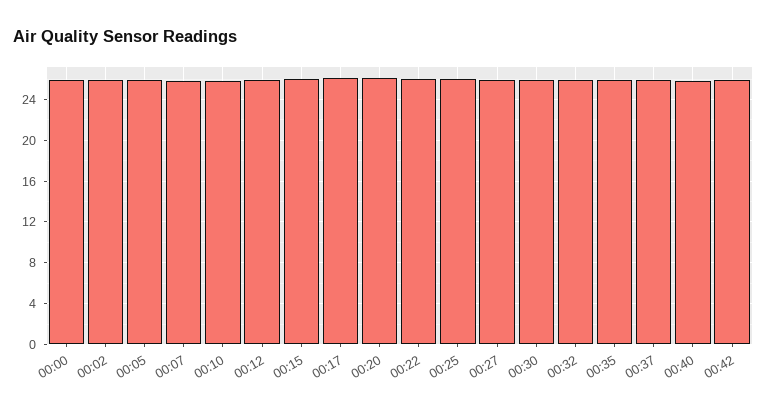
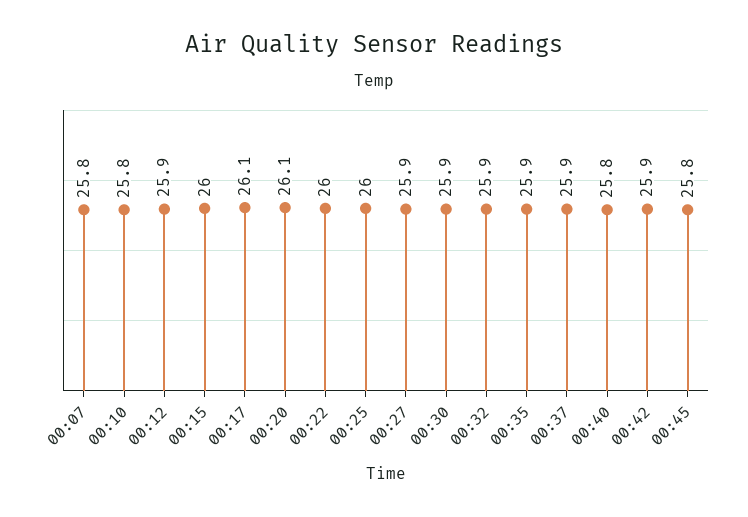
00:00: 26 -> none
00:02: 26 -> none
00:05: 26 -> none
00:45: none -> 25.8

